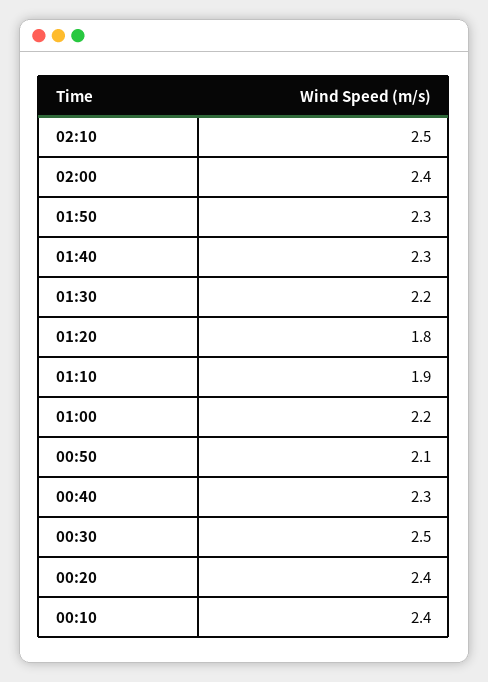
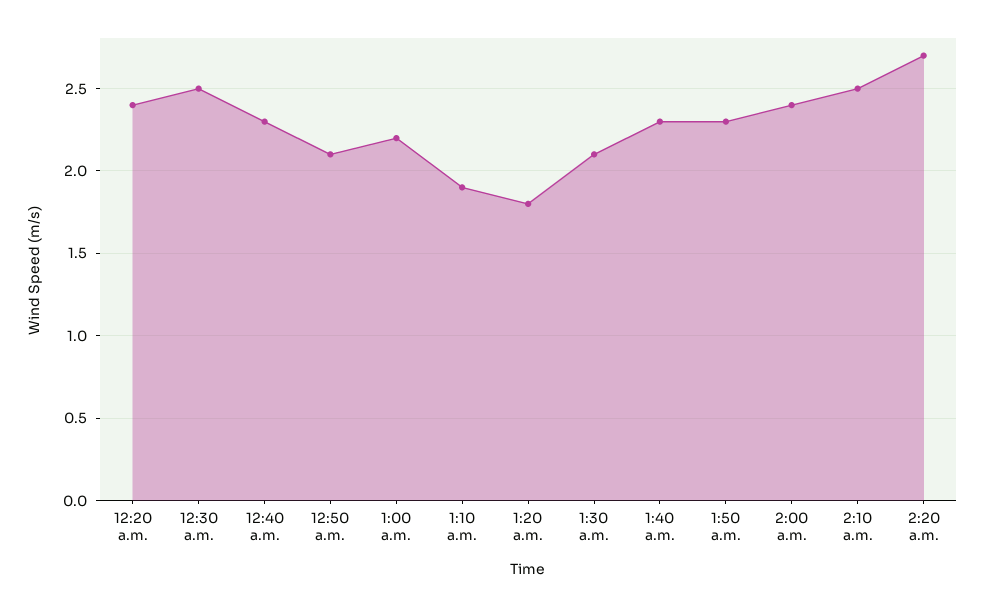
01:30: 2.2 -> 2.1
00:10: 2.4 -> none
2:20 a.m.: none -> 2.7

